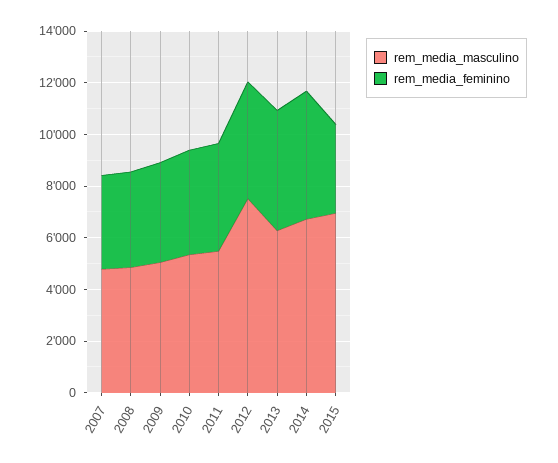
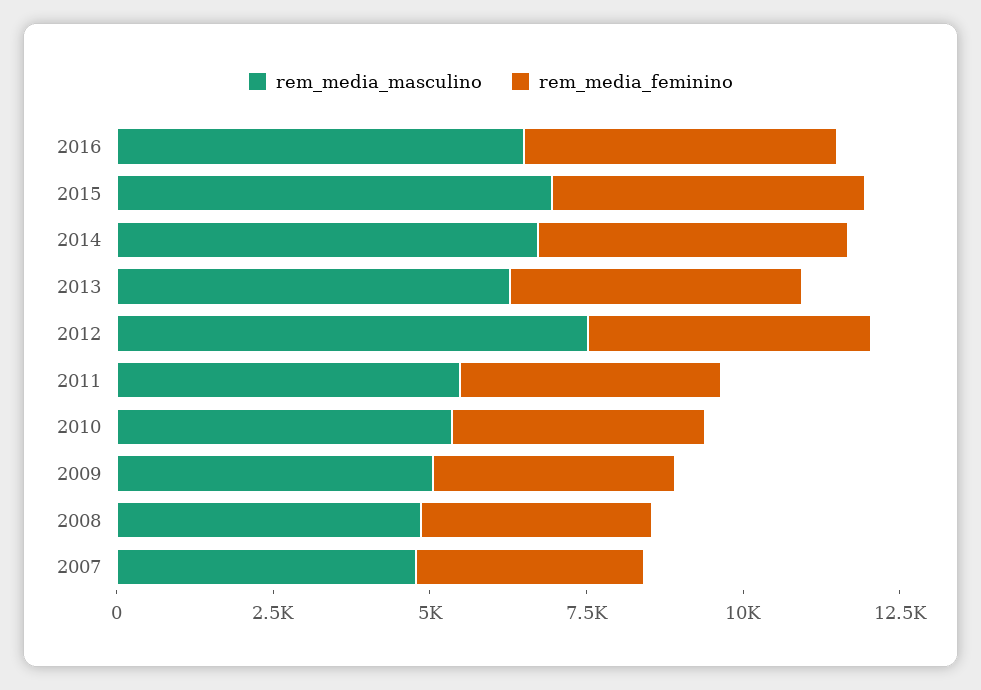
rem_media_feminino, 2015: 3500 -> 5000
rem_media_masculino, 2016: none -> 6500
rem_media_feminino, 2016: none -> 5000

